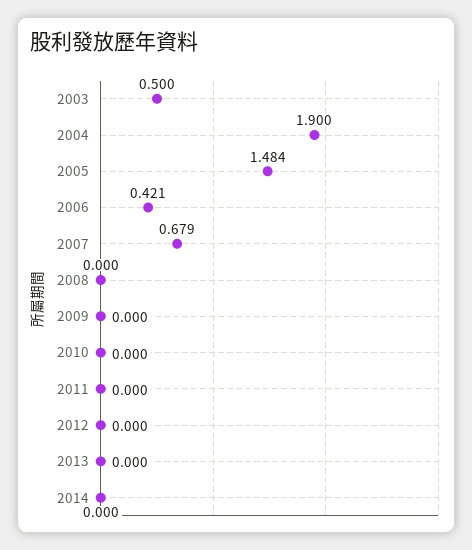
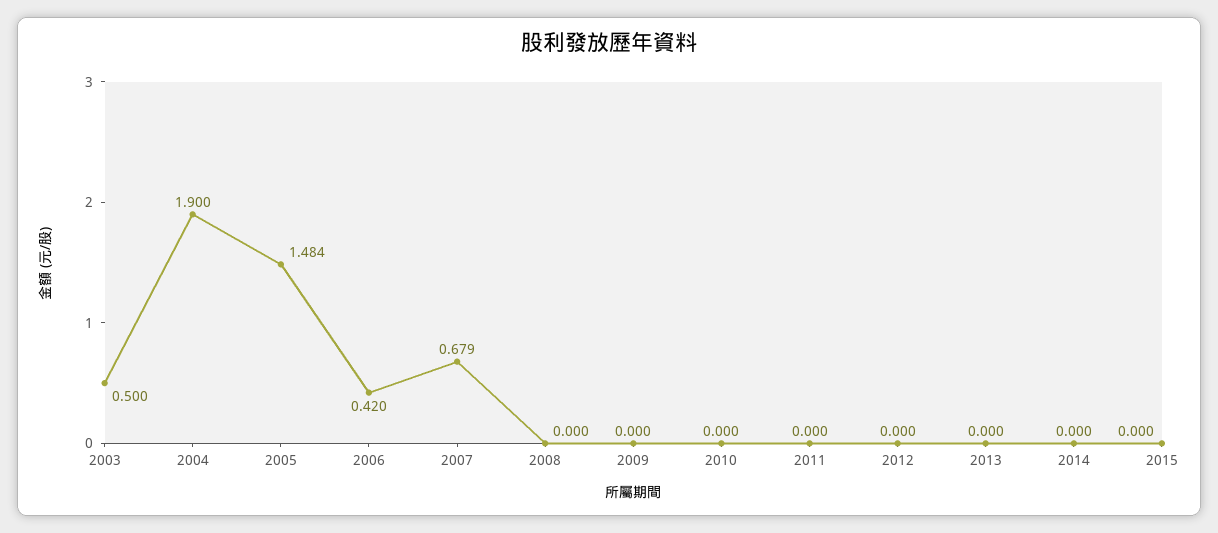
2006: 0.421 -> 0.42
2015: none -> 0

